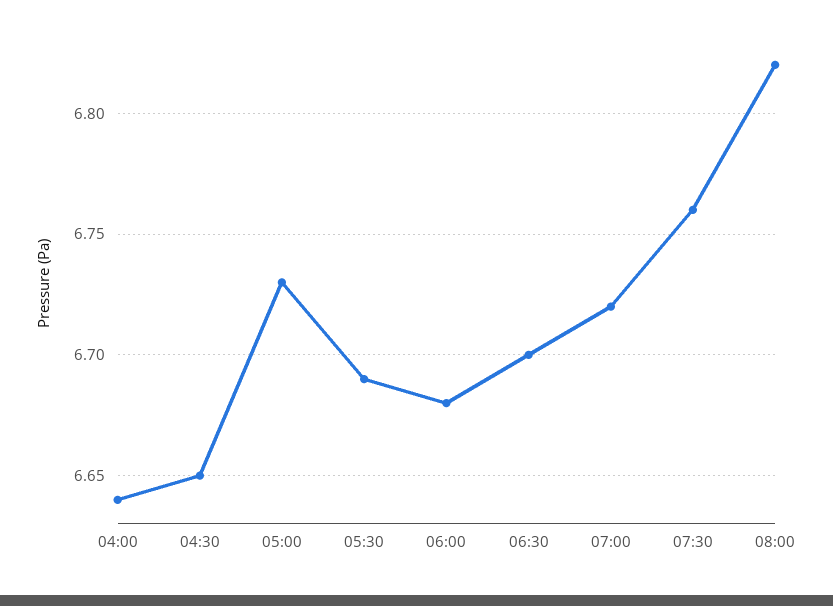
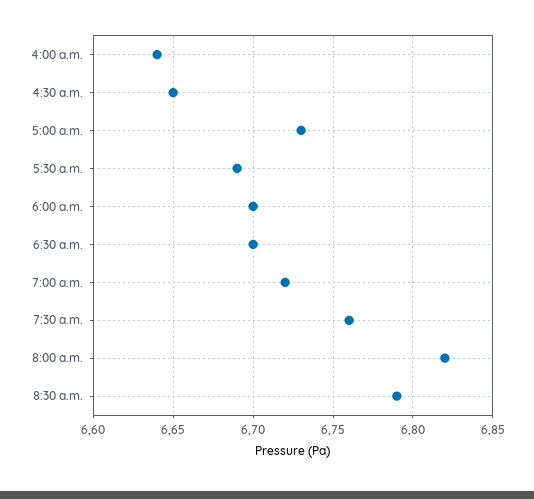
06:00: 6.68 -> 6.7
8:30 a.m.: none -> 6.79

